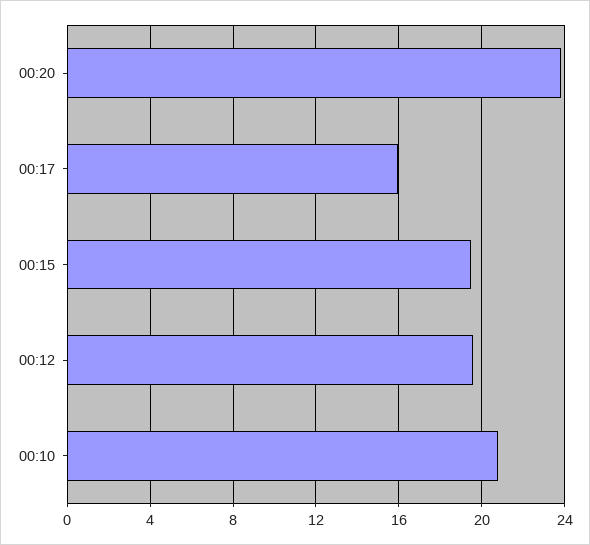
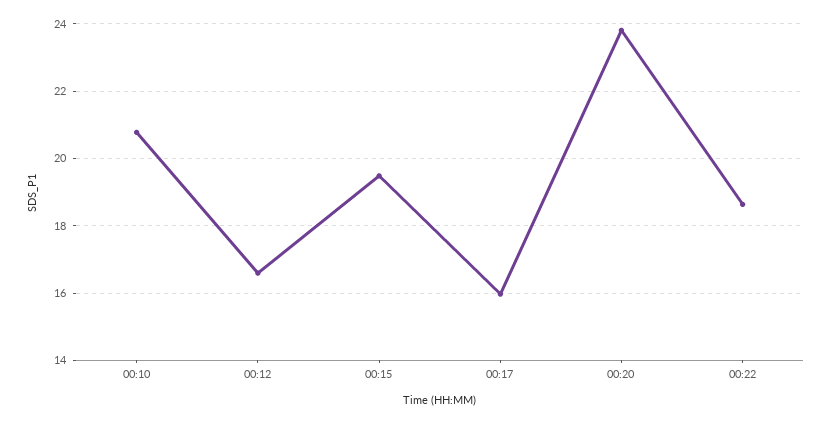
00:12: 19.5 -> 16.6
00:22: none -> 18.6

